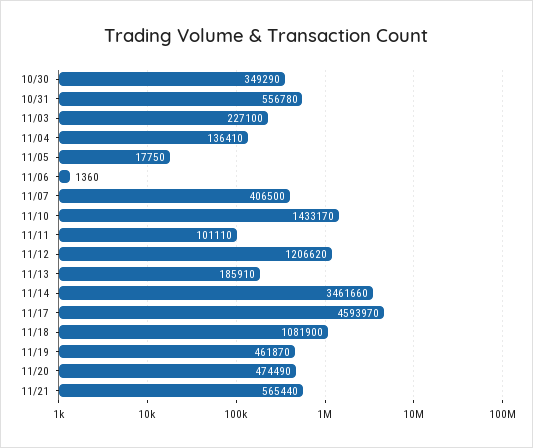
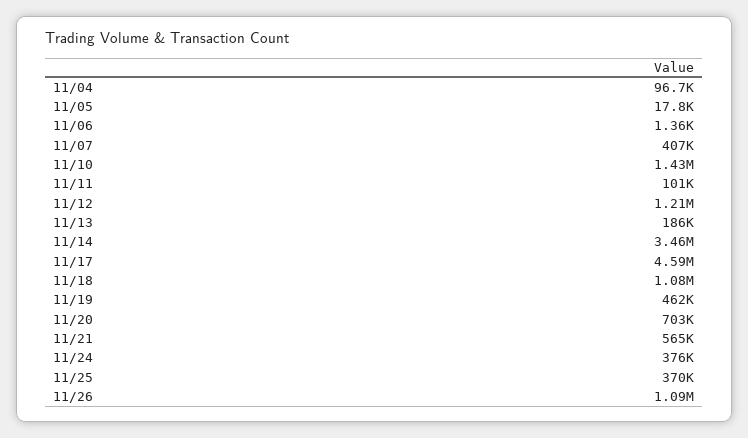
10/30: 349290 -> none
10/31: 556780 -> none
11/03: 227100 -> none
11/04: 136410 -> 96700
11/20: 474490 -> 703000
11/24: none -> 376000
11/25: none -> 370000
11/26: none -> 1090000

